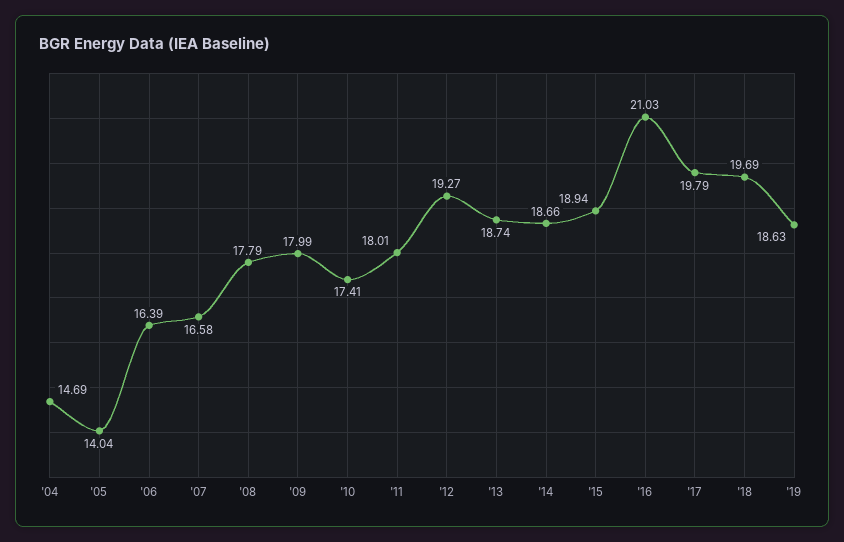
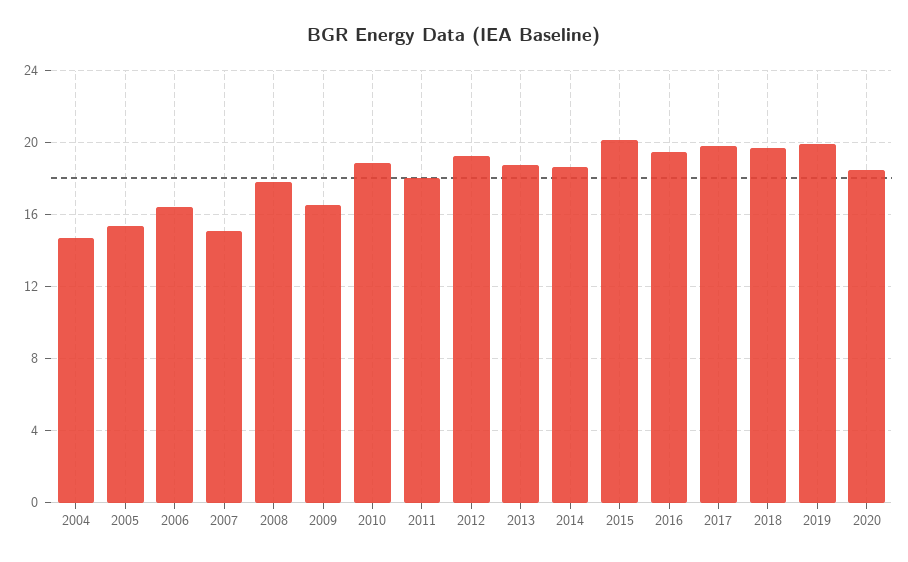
'05: 14.04 -> 15.5
'07: 16.58 -> 15
'09: 17.99 -> 16.5
'10: 17.41 -> 19
'15: 18.94 -> 20
'16: 21.03 -> 19.5
'19: 18.63 -> 20
2020: none -> 18.5

